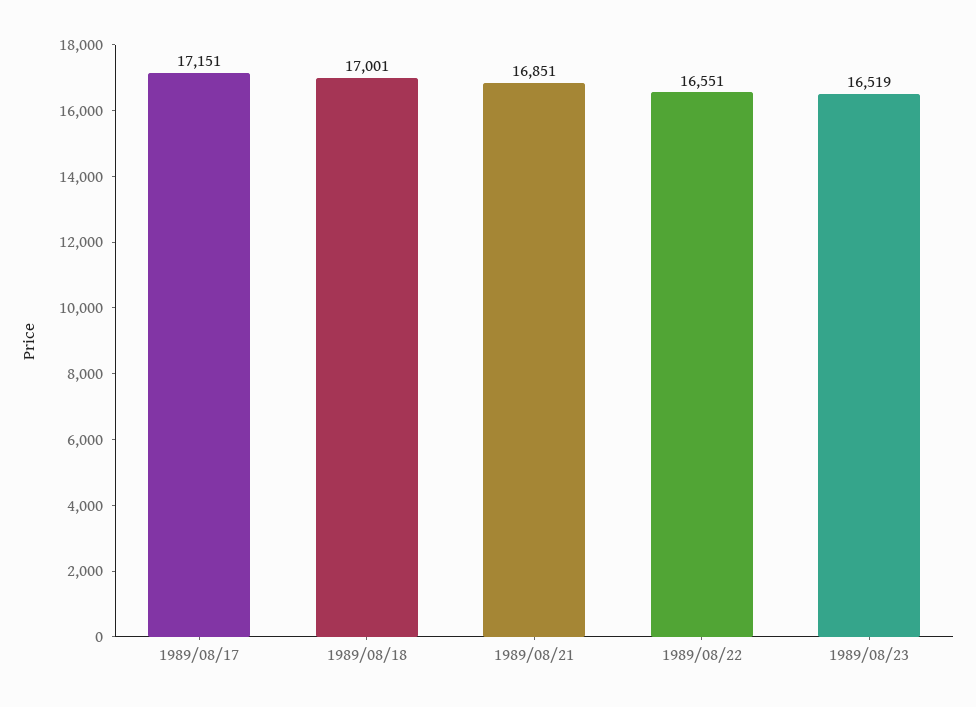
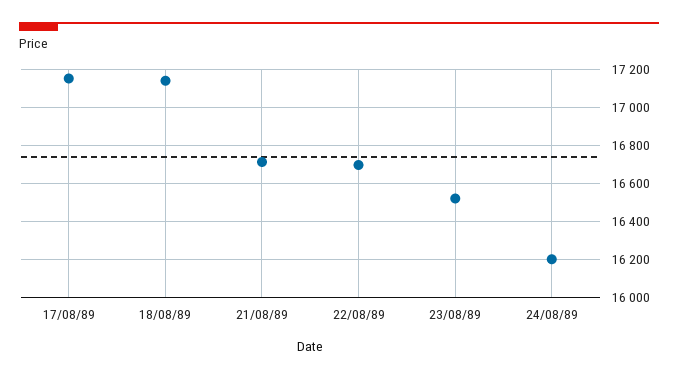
1989/08/18: 17001 -> 17150
1989/08/21: 16851 -> 16700
1989/08/22: 16551 -> 16700
24/08/89: none -> 16200

